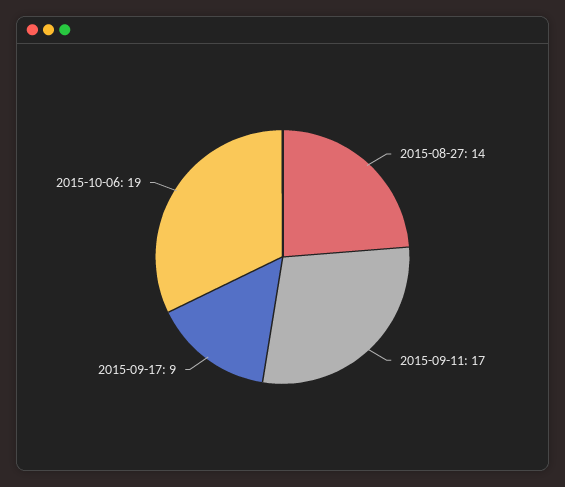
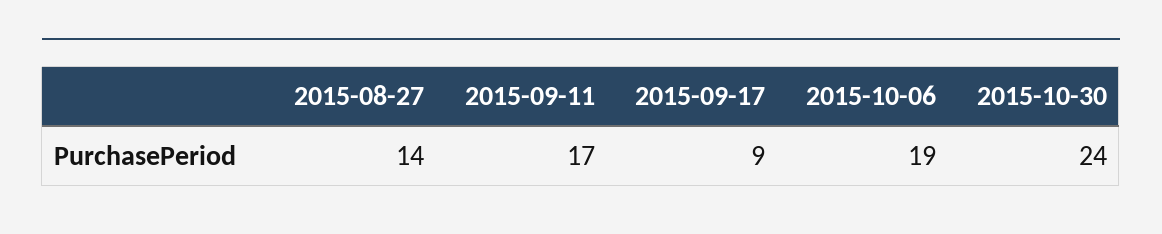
2015-10-30: none -> 24

